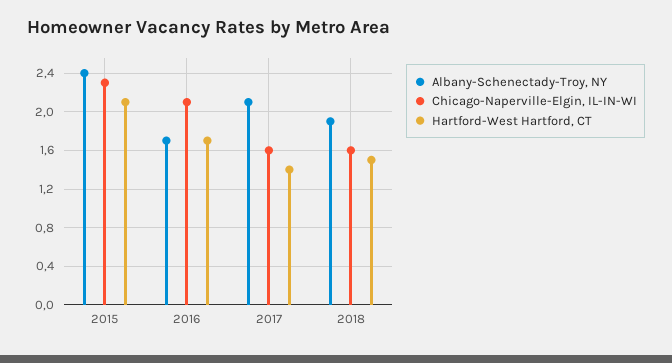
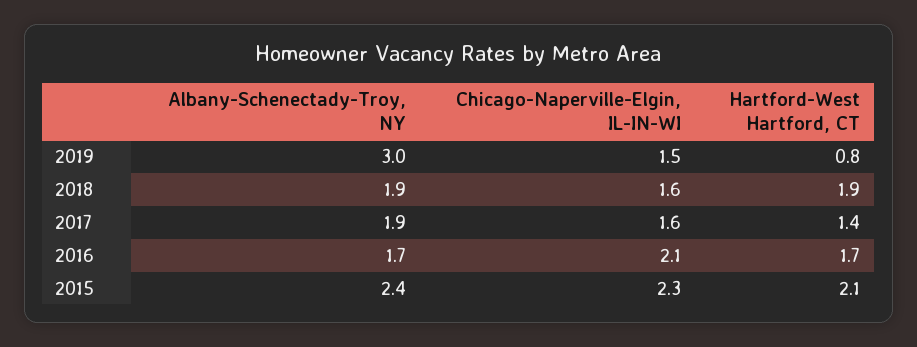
Albany-Schenectady-Troy, NY, 2017: 2.1 -> 1.9
Hartford-West Hartford, CT, 2018: 1.5 -> 1.9
Albany-Schenectady-Troy, NY, 2019: none -> 3
Chicago-Naperville-Elgin, IL-IN-WI, 2019: none -> 1.5
Hartford-West Hartford, CT, 2019: none -> 0.8

